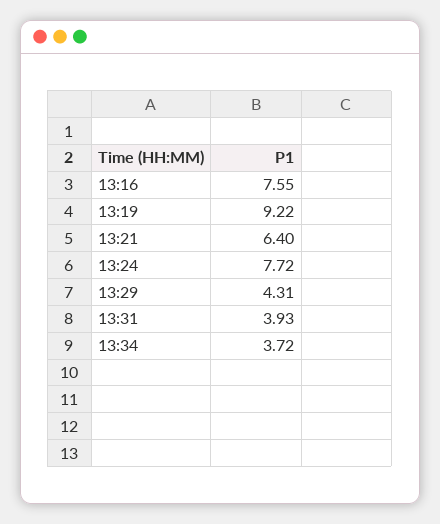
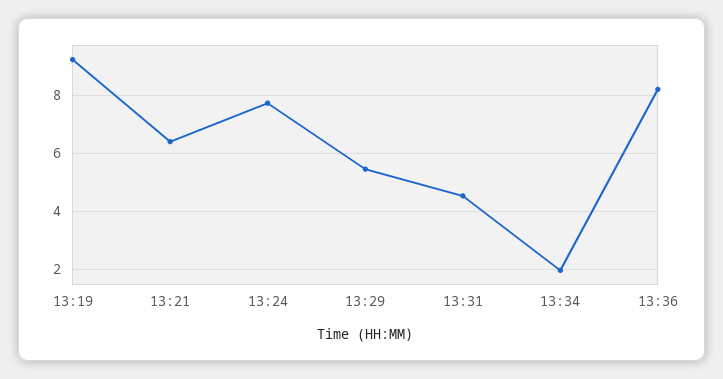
13:16: 7.55 -> none
13:29: 4.31 -> 5.5
13:31: 3.93 -> 4.5
13:34: 3.72 -> 2
13:36: none -> 8.25

